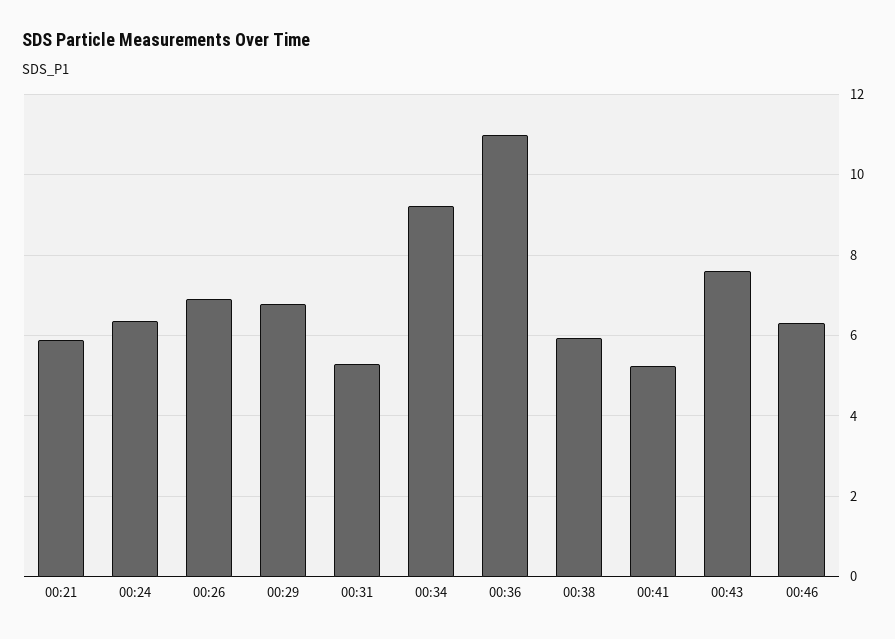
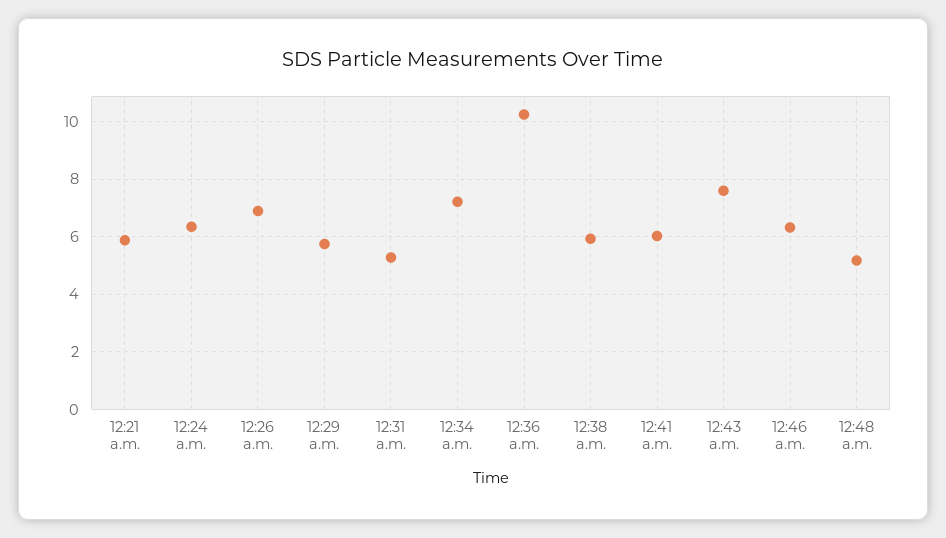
00:29: 6.8 -> 5.75
00:34: 9.2 -> 7.25
00:36: 11 -> 10.25
00:41: 5.2 -> 6
12:48 a.m.: none -> 5.25

